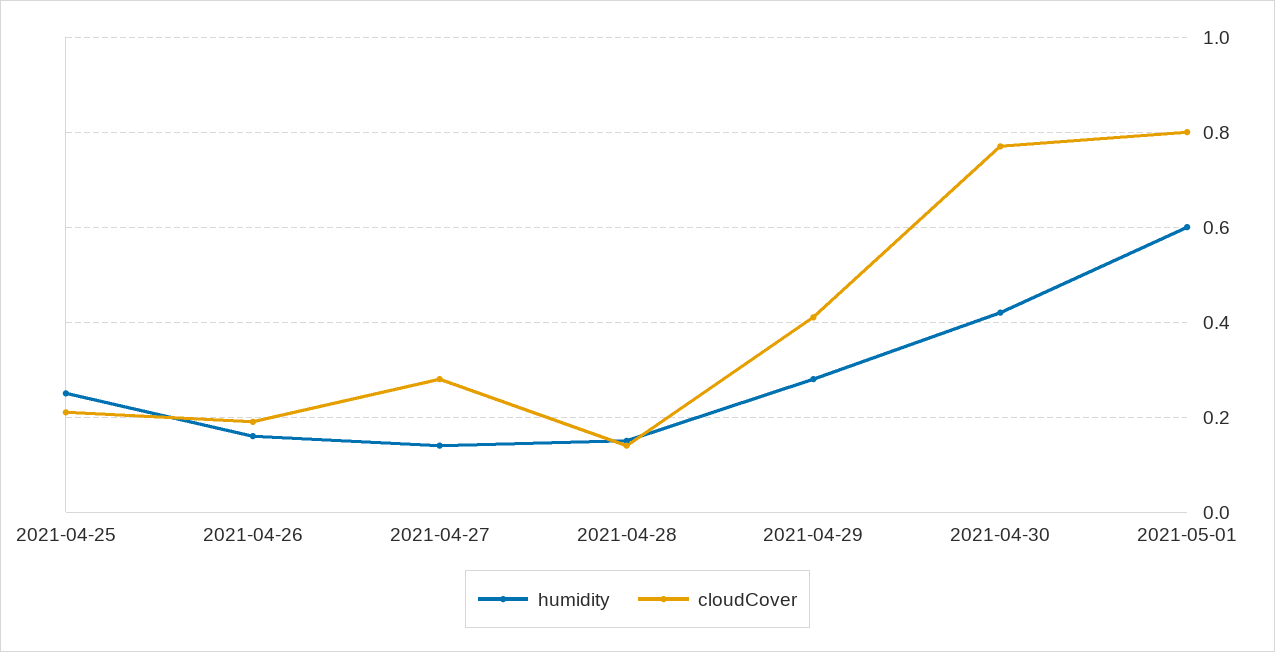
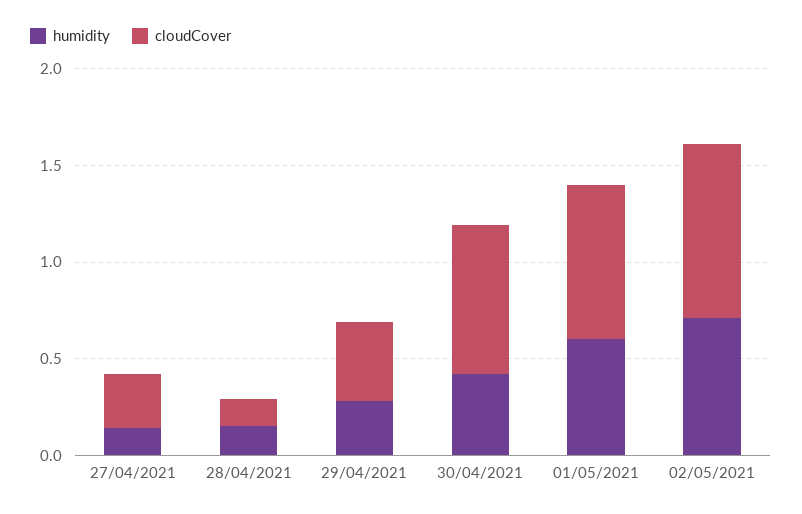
humidity, 2021-04-25: 0.25 -> none
cloudCover, 2021-04-25: 0.2 -> none
humidity, 2021-04-26: 0.15 -> none
cloudCover, 2021-04-26: 0.2 -> none
humidity, 02/05/2021: none -> 0.7
cloudCover, 02/05/2021: none -> 0.9

